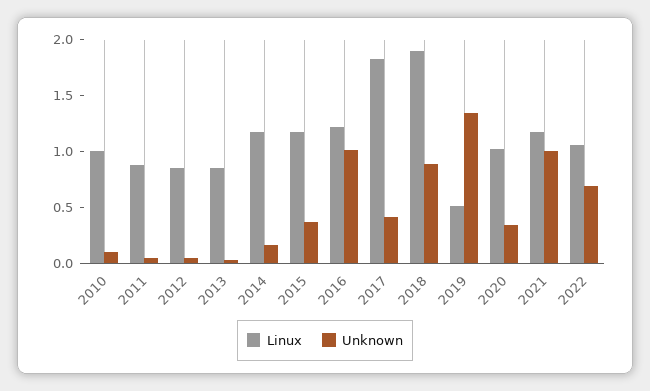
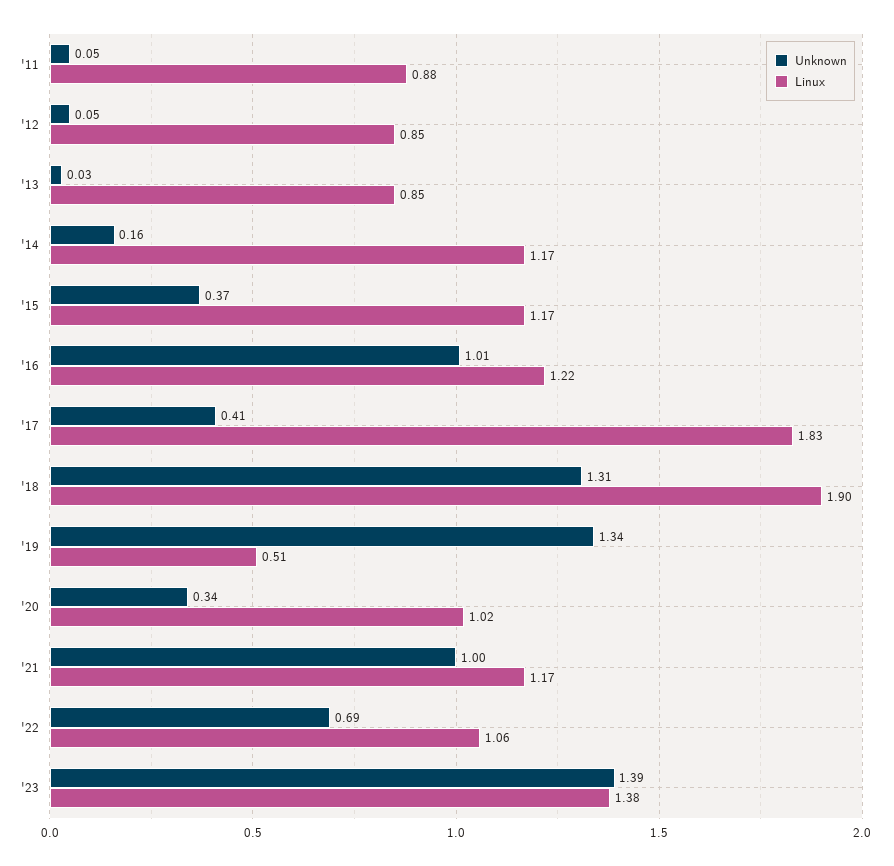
Linux, 2010: 1 -> none
Unknown, 2010: 0.1 -> none
Unknown, 2018: 0.9 -> 1.31
Unknown, '23: none -> 1.39
Linux, '23: none -> 1.38

